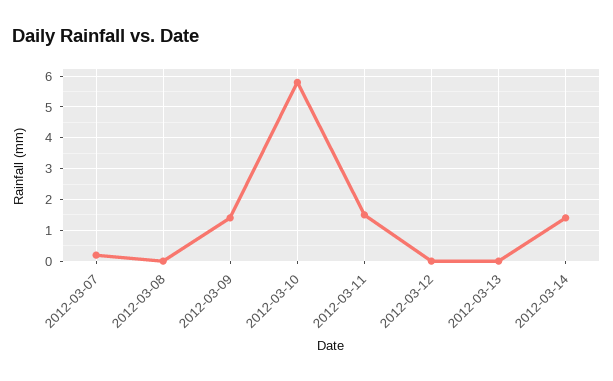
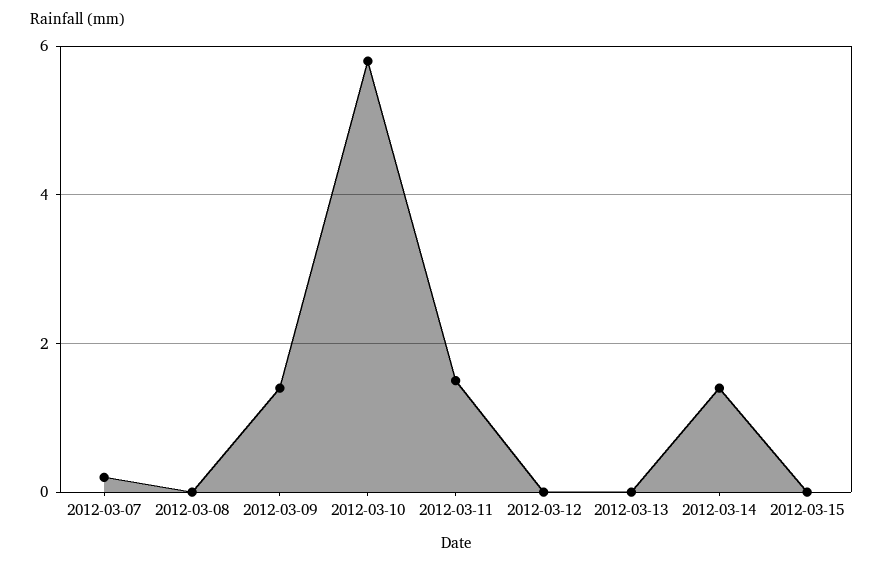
2012-03-15: none -> 0

